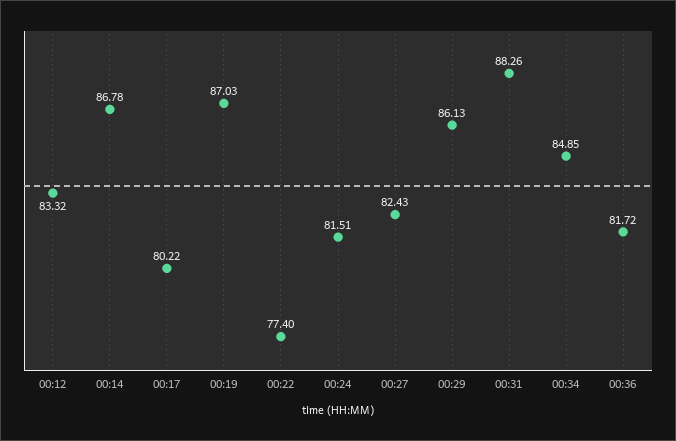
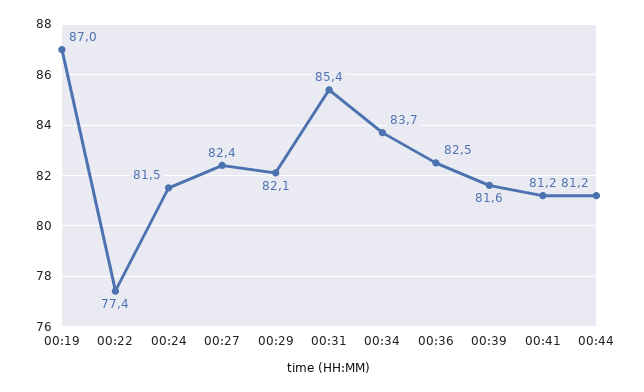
00:12: 83.32 -> none
00:14: 86.78 -> none
00:17: 80.22 -> none
00:29: 86.13 -> 82.1
00:31: 88.26 -> 85.4
00:34: 84.85 -> 83.7
00:36: 81.72 -> 82.5
00:39: none -> 81.6
00:41: none -> 81.2
00:44: none -> 81.2

